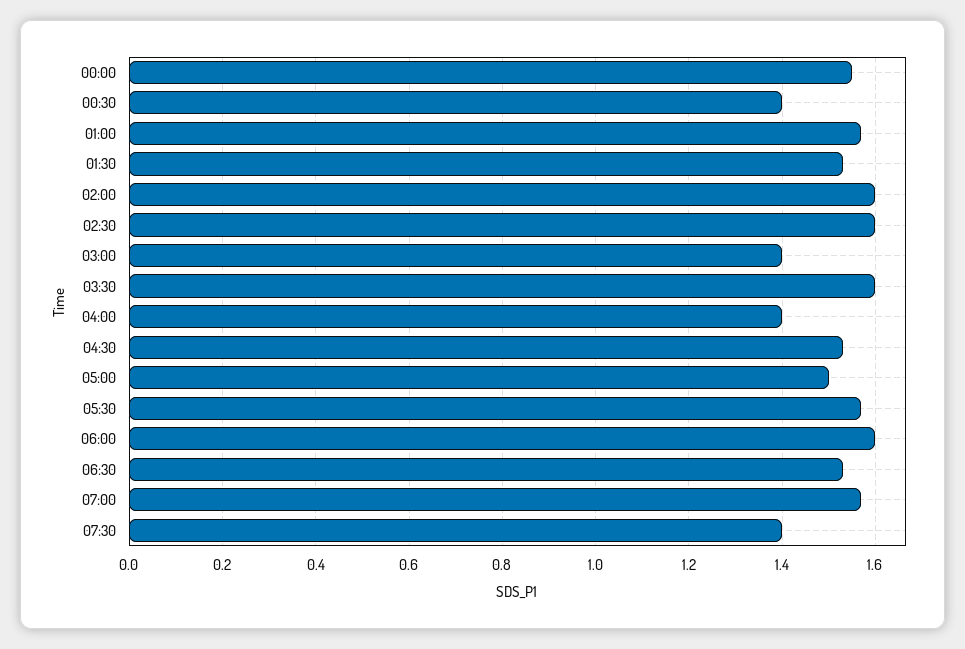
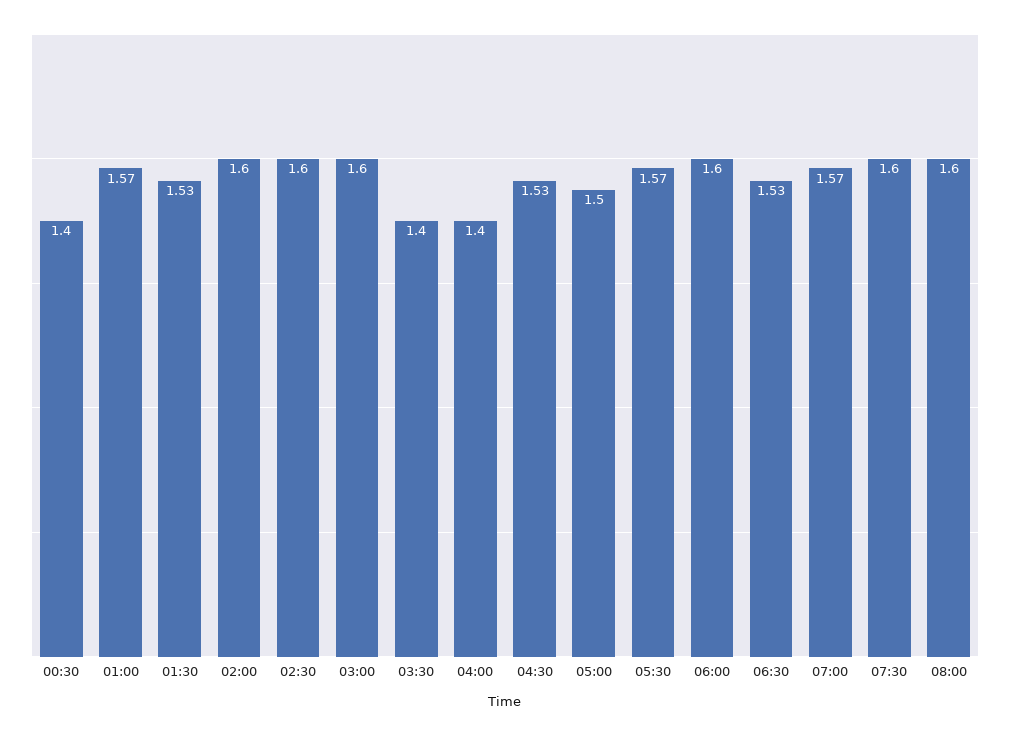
00:00: 1.55 -> none
03:00: 1.4 -> 1.6
03:30: 1.6 -> 1.4
07:30: 1.4 -> 1.6
08:00: none -> 1.6

